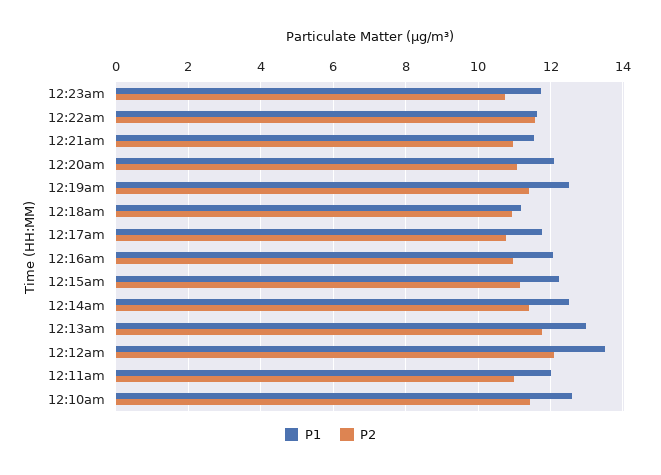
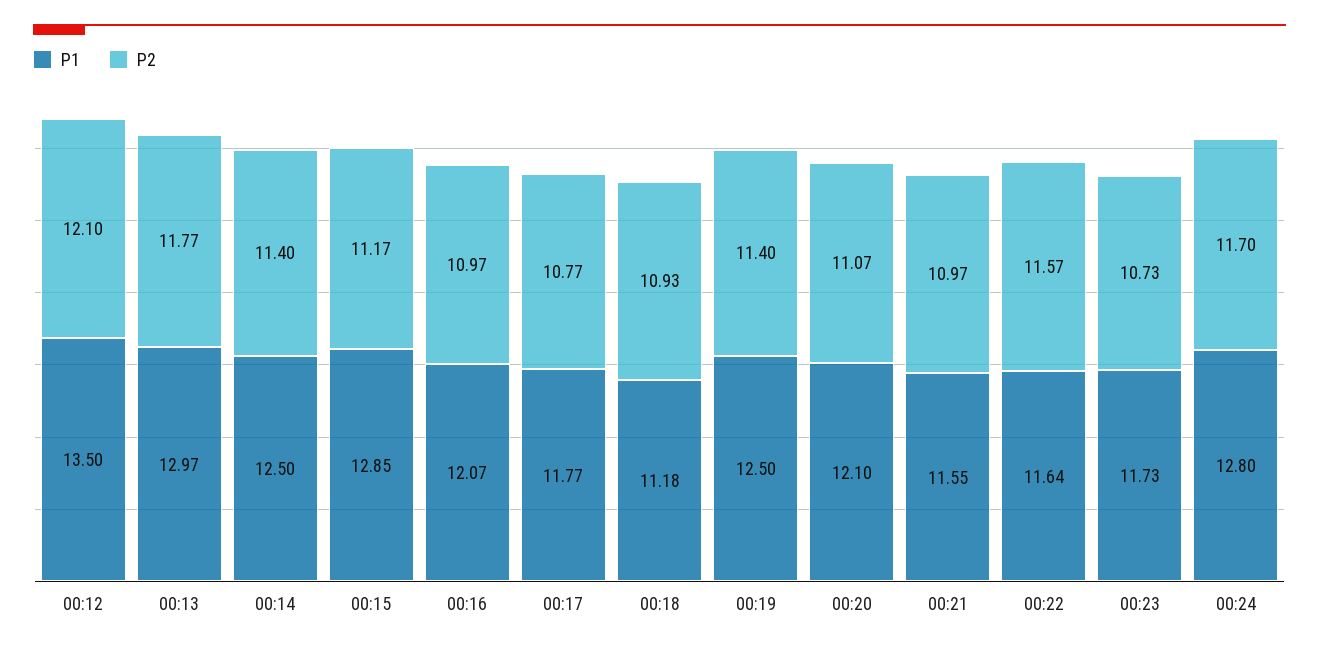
P1, 12:15am: 12.2 -> 12.85
P1, 12:11am: 12 -> none
P2, 12:11am: 11 -> none
P1, 12:10am: 12.6 -> none
P2, 12:10am: 11.4 -> none
P1, 00:24: none -> 12.8
P2, 00:24: none -> 11.7

